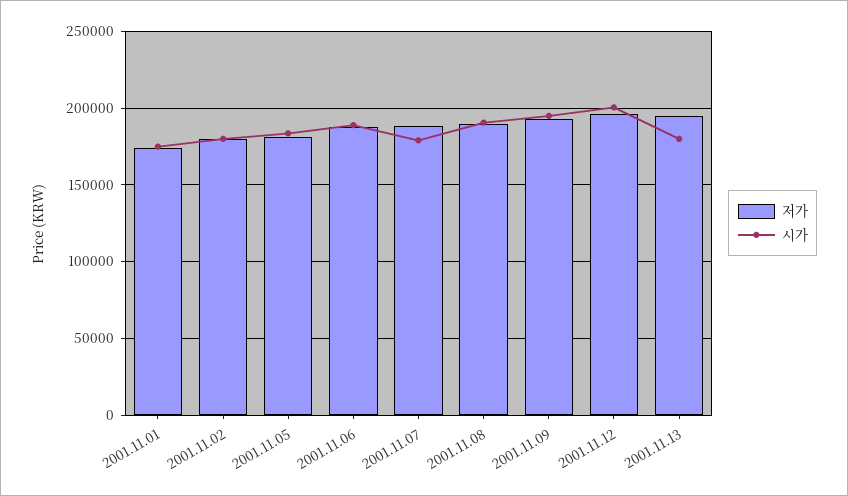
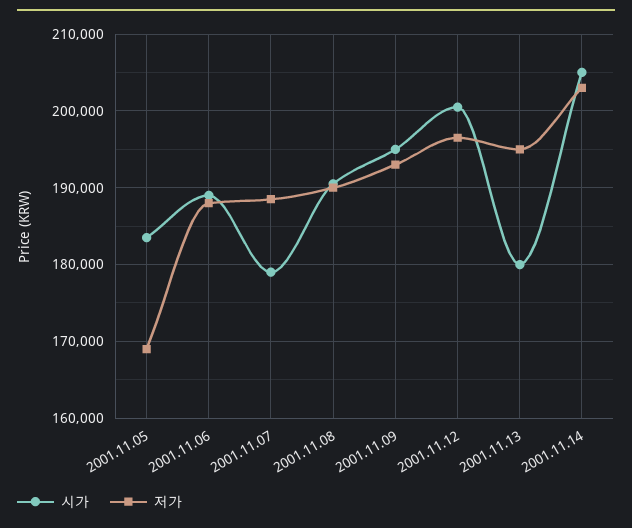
저가, 2001.11.01: 175000 -> none
시가, 2001.11.01: 175000 -> none
저가, 2001.11.02: 180000 -> none
시가, 2001.11.02: 180000 -> none
저가, 2001.11.05: 180000 -> 169000
시가, 2001.11.14: none -> 205000
저가, 2001.11.14: none -> 203000

